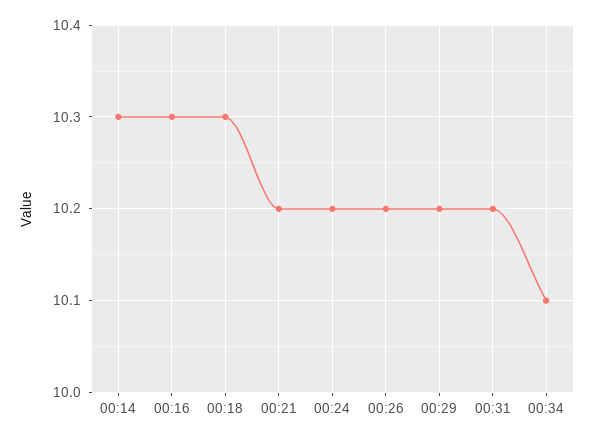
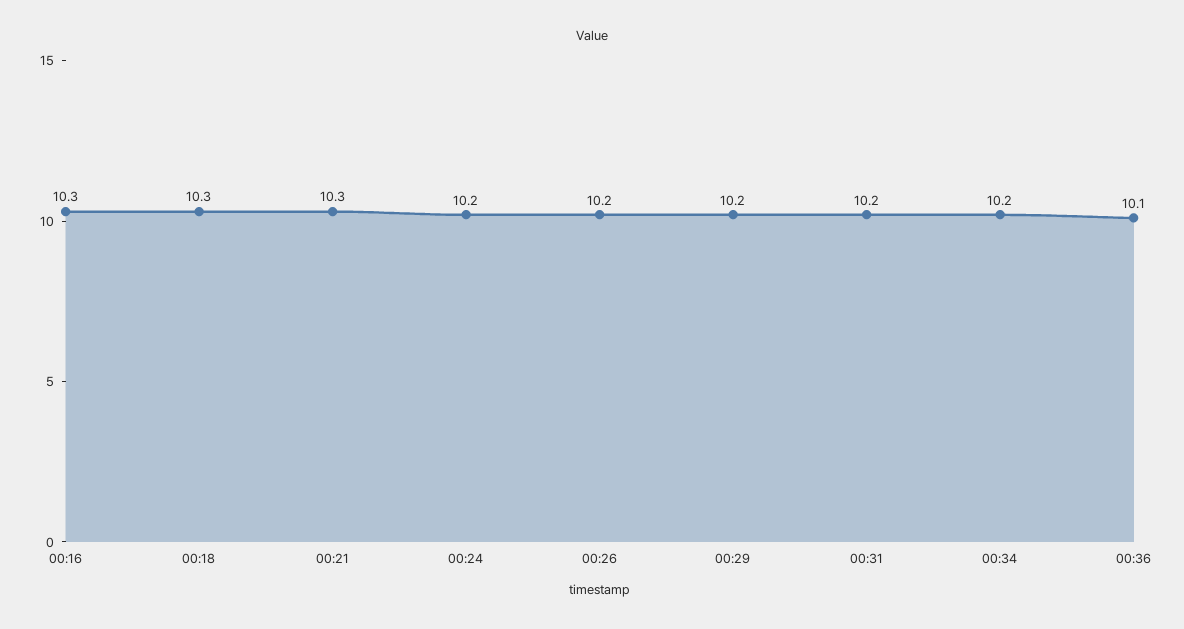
00:14: 10.3 -> none
00:21: 10.2 -> 10.3
00:34: 10.1 -> 10.2
00:36: none -> 10.1

